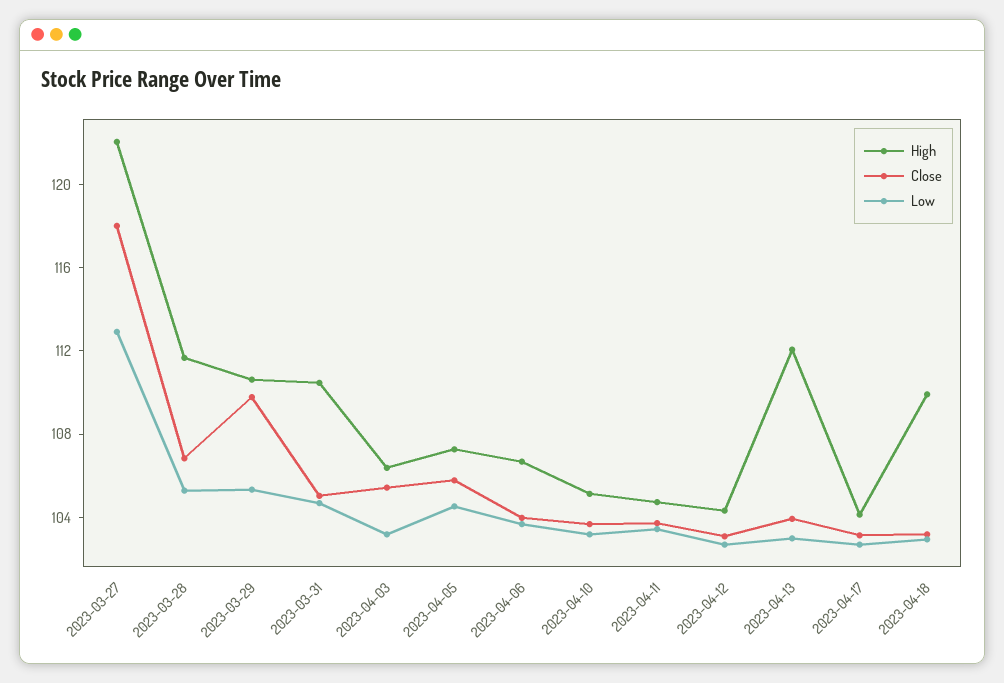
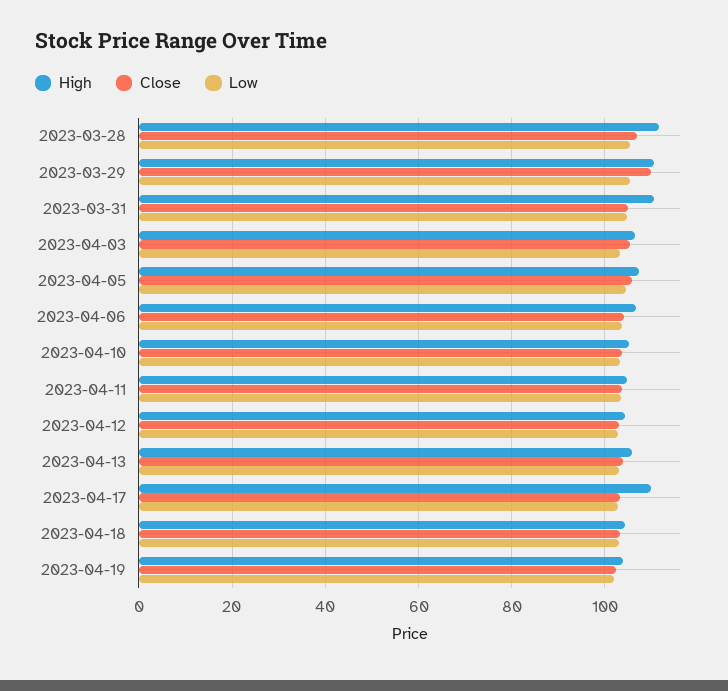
High, 2023-03-27: 122 -> none
Close, 2023-03-27: 118 -> none
Low, 2023-03-27: 113 -> none
High, 2023-04-13: 112 -> 106
High, 2023-04-17: 104 -> 110
High, 2023-04-18: 110 -> 104
High, 2023-04-19: none -> 104
Close, 2023-04-19: none -> 102
Low, 2023-04-19: none -> 102

